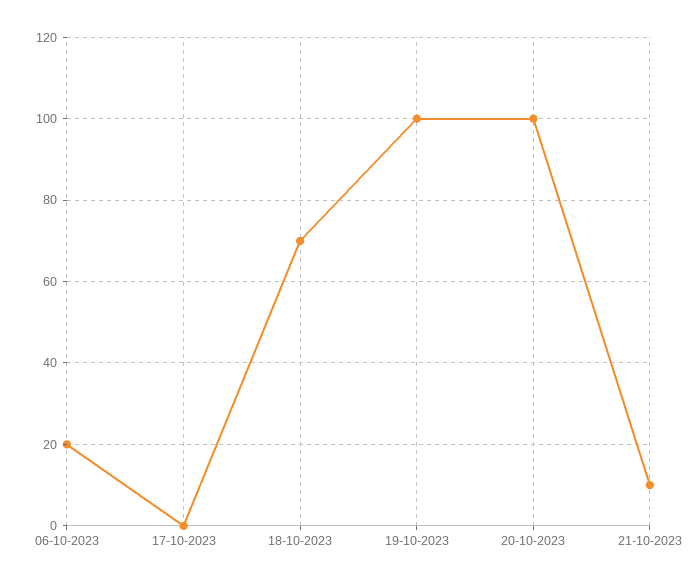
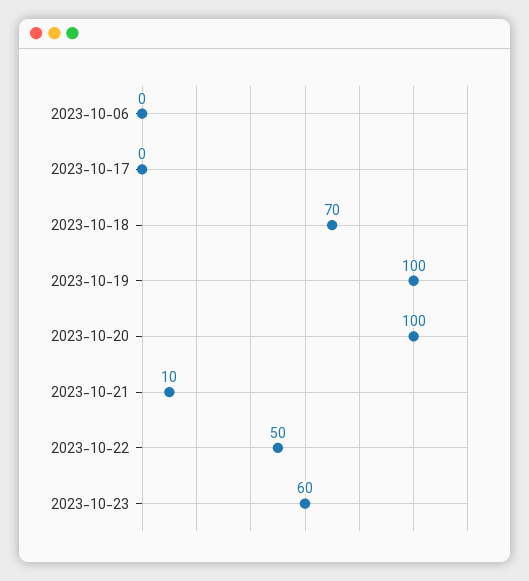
06-10-2023: 20 -> 0
2023-10-22: none -> 50
2023-10-23: none -> 60

